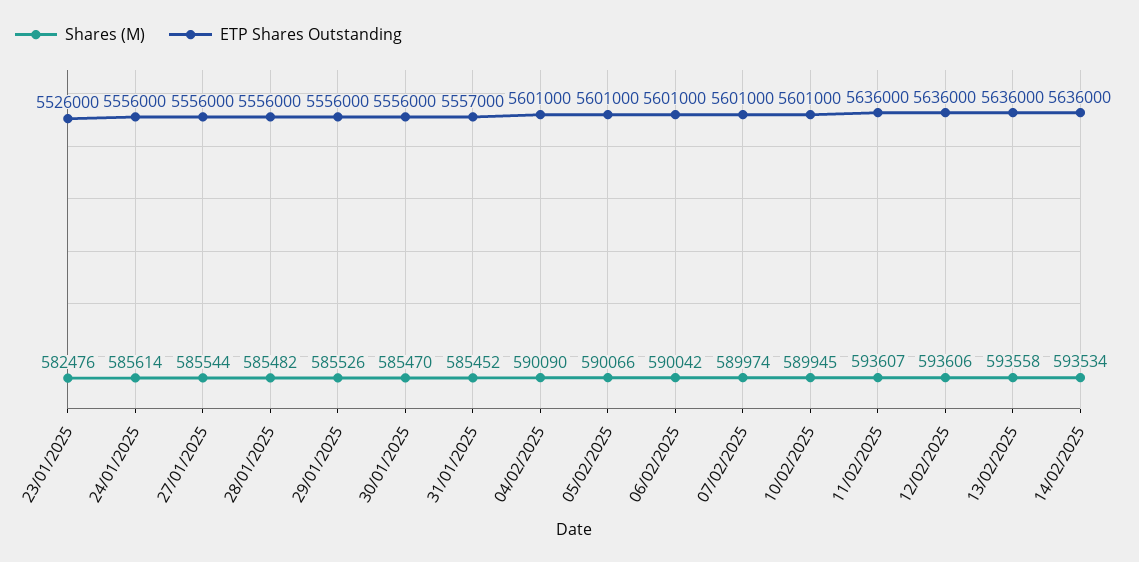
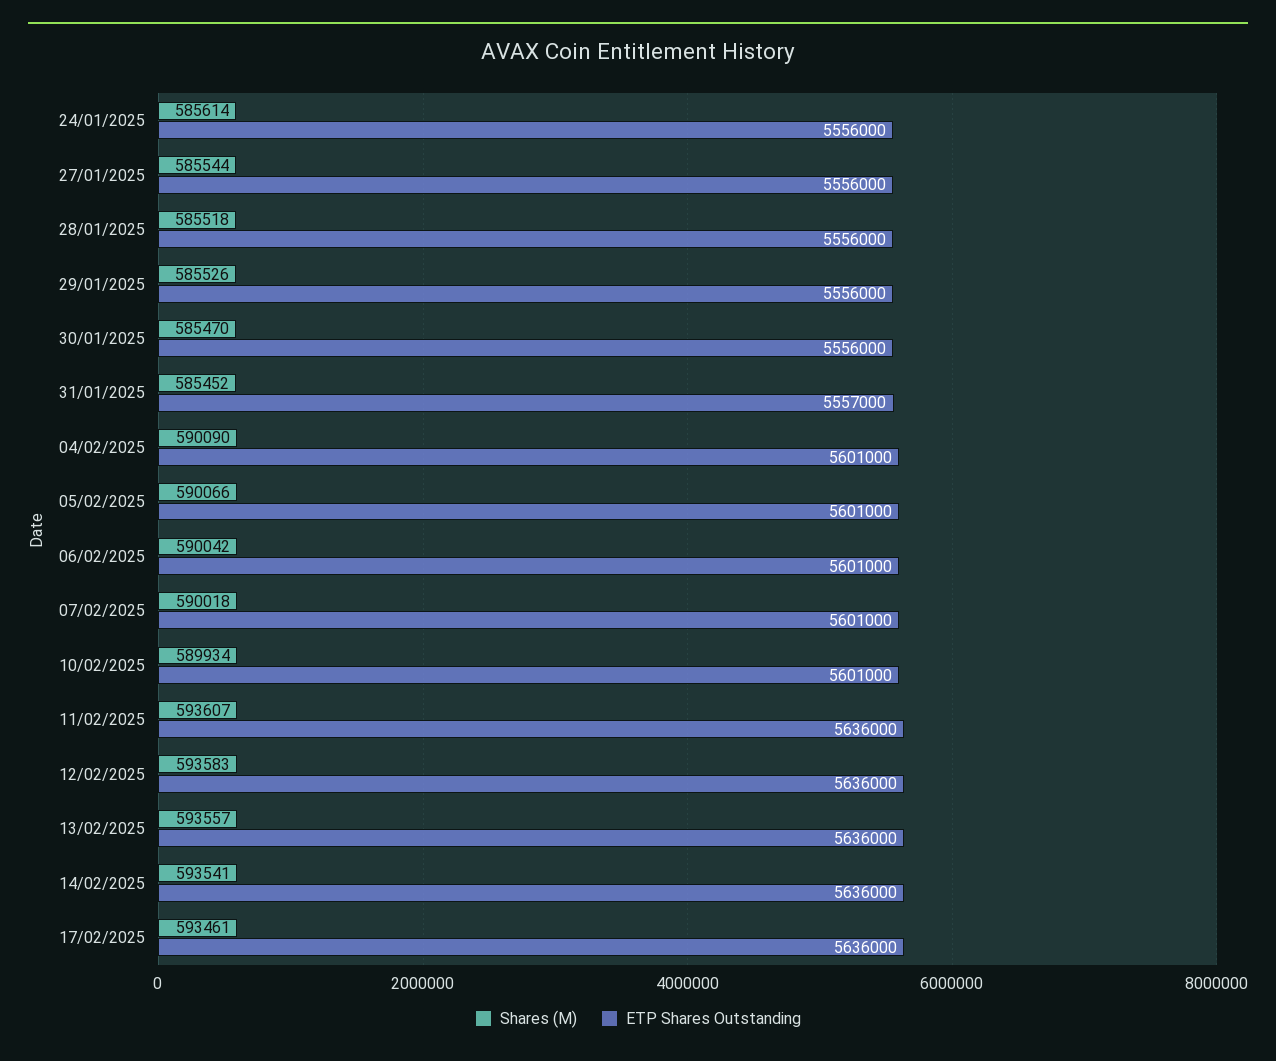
Shares (M), 23/01/2025: 582476 -> none
ETP Shares Outstanding, 23/01/2025: 5526000 -> none
Shares (M), 28/01/2025: 585482 -> 585518
Shares (M), 07/02/2025: 589974 -> 590018
Shares (M), 10/02/2025: 589945 -> 589934
Shares (M), 12/02/2025: 593606 -> 593583
Shares (M), 13/02/2025: 593558 -> 593557
Shares (M), 14/02/2025: 593534 -> 593541
Shares (M), 17/02/2025: none -> 593461
ETP Shares Outstanding, 17/02/2025: none -> 5636000

